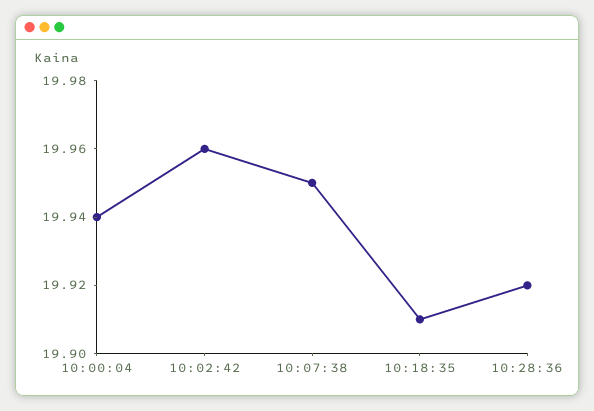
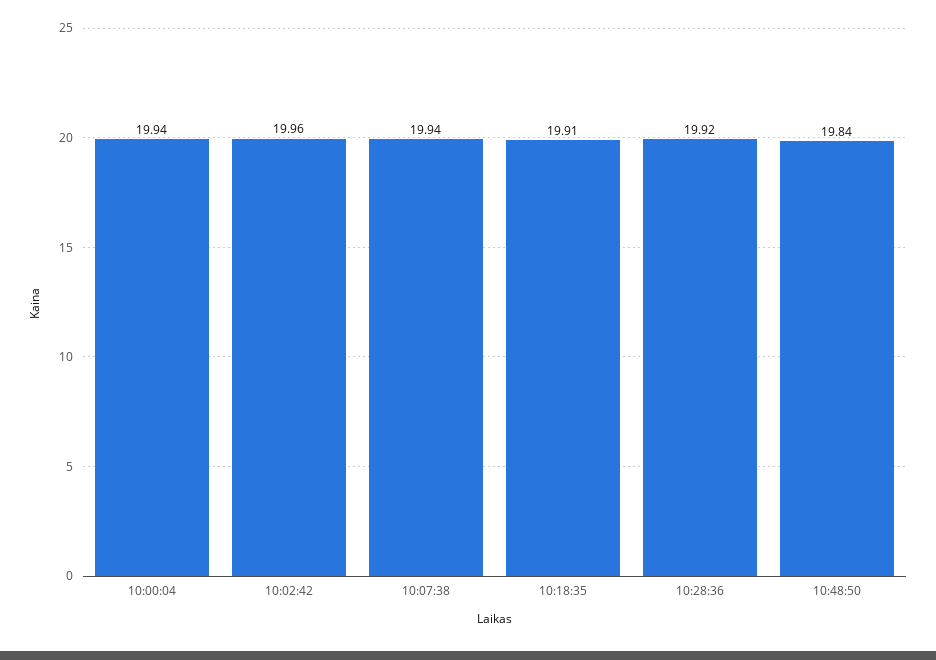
10:07:38: 19.95 -> 19.94
10:48:50: none -> 19.84

